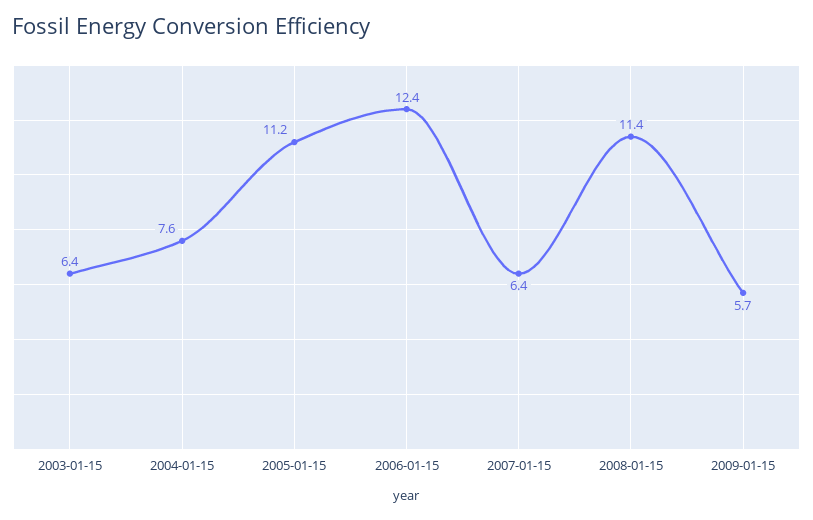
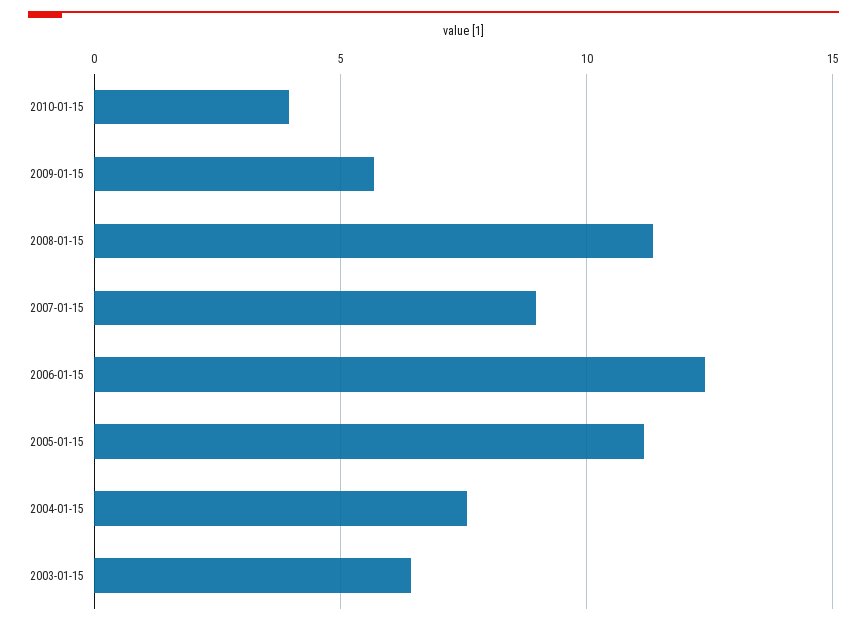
2007-01-15: 6.4 -> 9
2010-01-15: none -> 4

